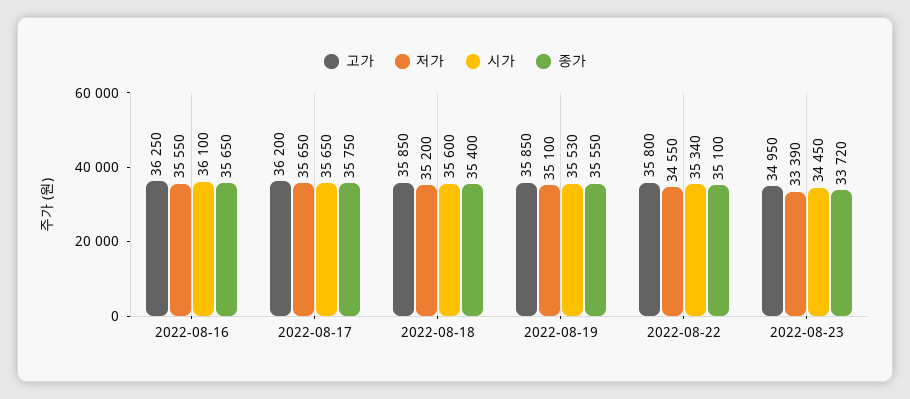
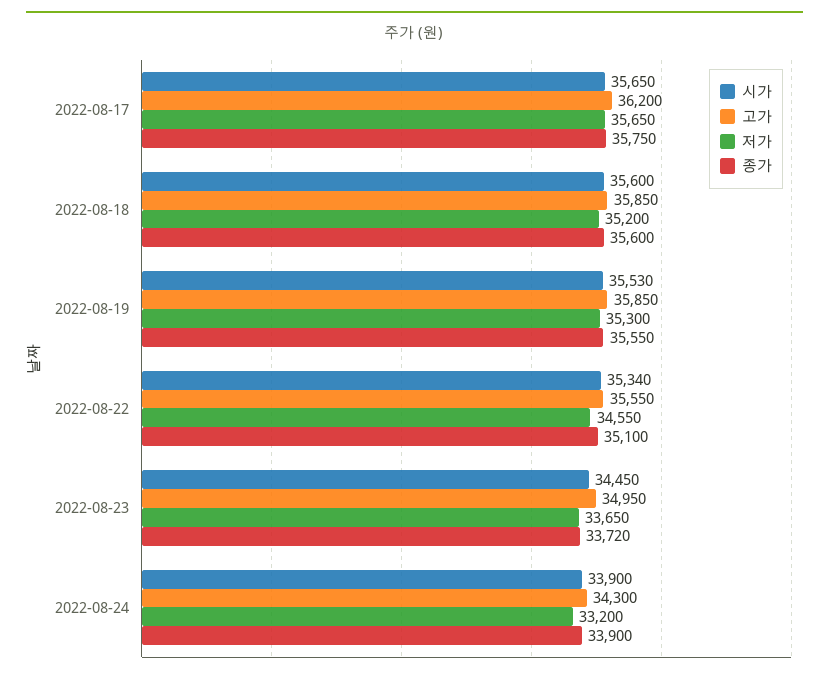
고가, 2022-08-16: 36250 -> none
저가, 2022-08-16: 35550 -> none
시가, 2022-08-16: 36100 -> none
종가, 2022-08-16: 35650 -> none
종가, 2022-08-18: 35400 -> 35600
저가, 2022-08-19: 35100 -> 35300
고가, 2022-08-22: 35800 -> 35550
저가, 2022-08-23: 33390 -> 33650
시가, 2022-08-24: none -> 33900
고가, 2022-08-24: none -> 34300
저가, 2022-08-24: none -> 33200
종가, 2022-08-24: none -> 33900

